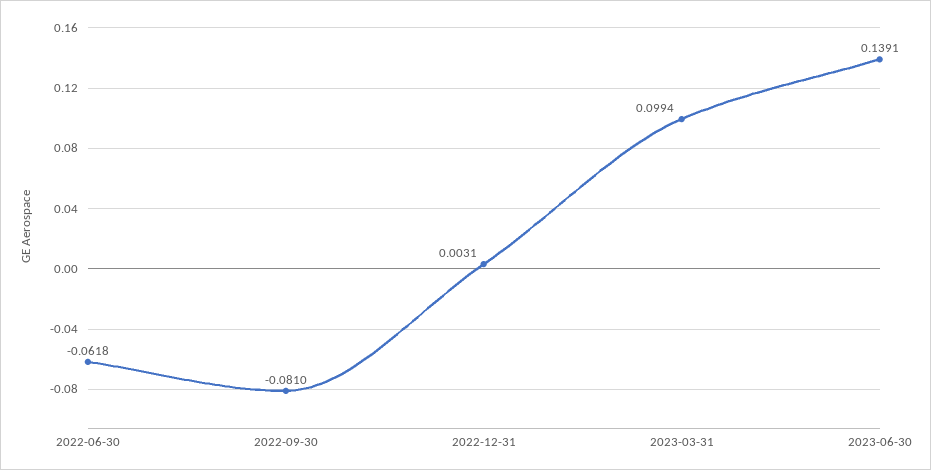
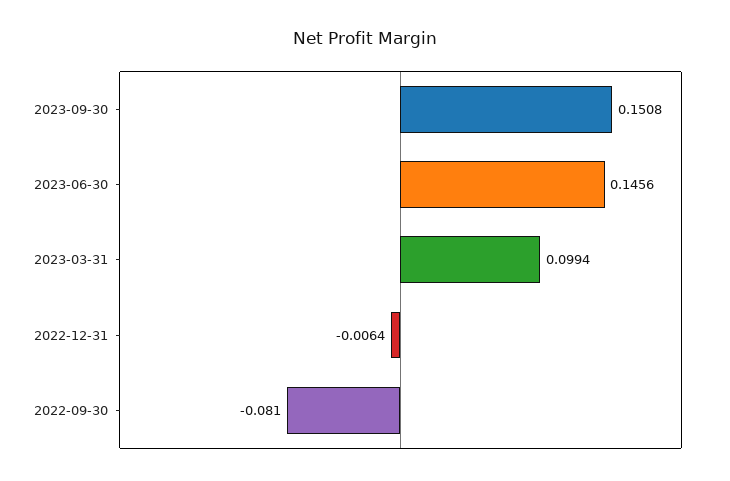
2022-06-30: -0.0618 -> none
2022-12-31: 0.0031 -> -0.0064
2023-06-30: 0.1391 -> 0.1456
2023-09-30: none -> 0.1508

